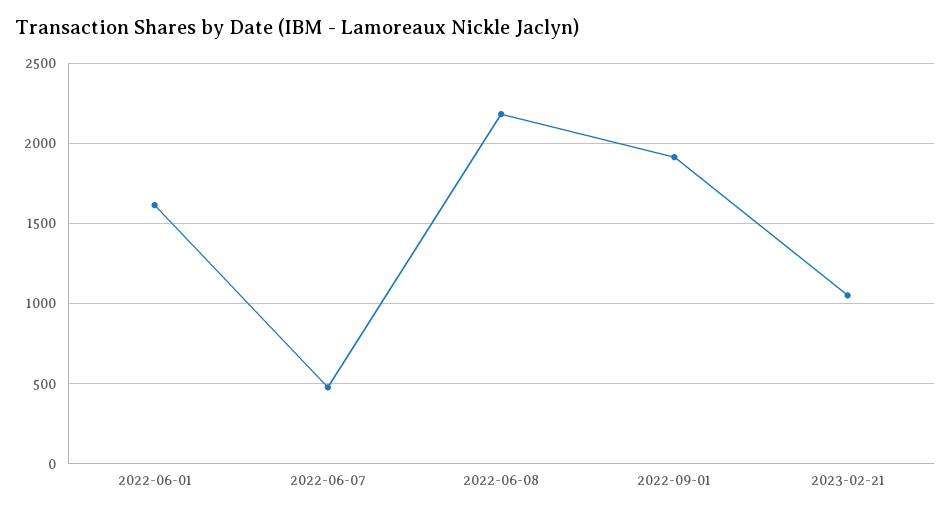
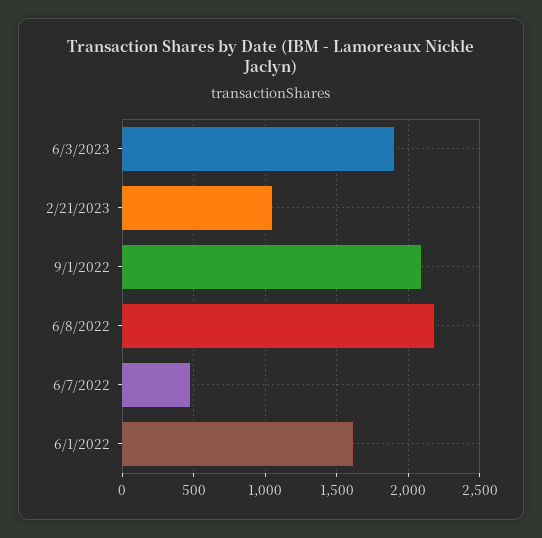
2022-09-01: 1900 -> 2100
6/3/2023: none -> 1900

